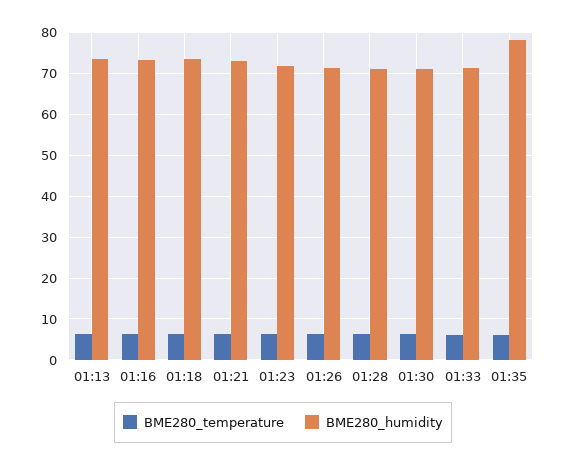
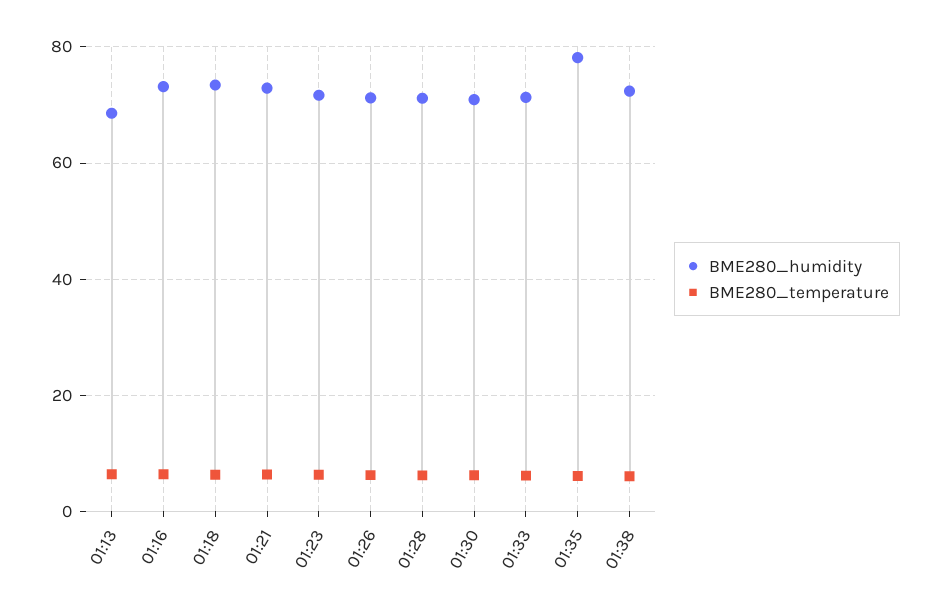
BME280_humidity, 01:13: 74 -> 68
BME280_humidity, 01:38: none -> 72
BME280_temperature, 01:38: none -> 6

